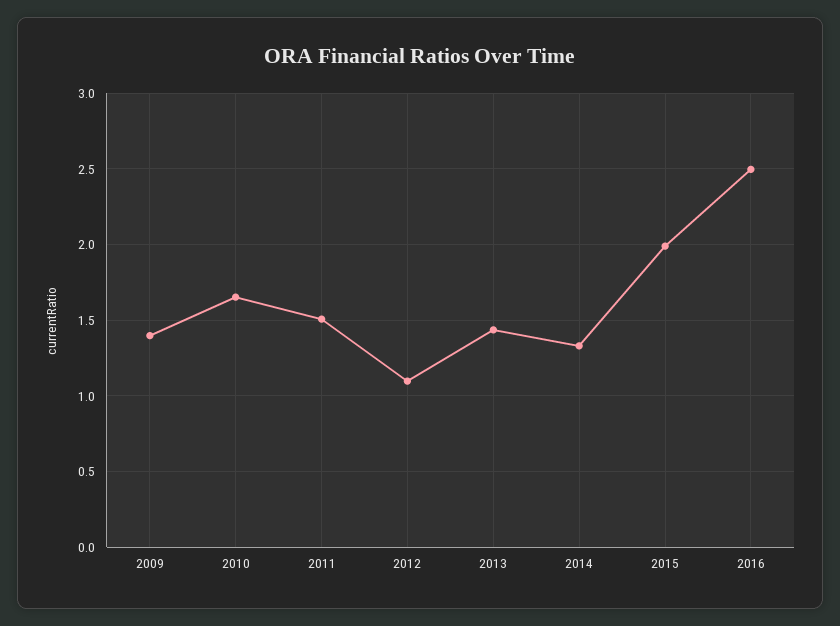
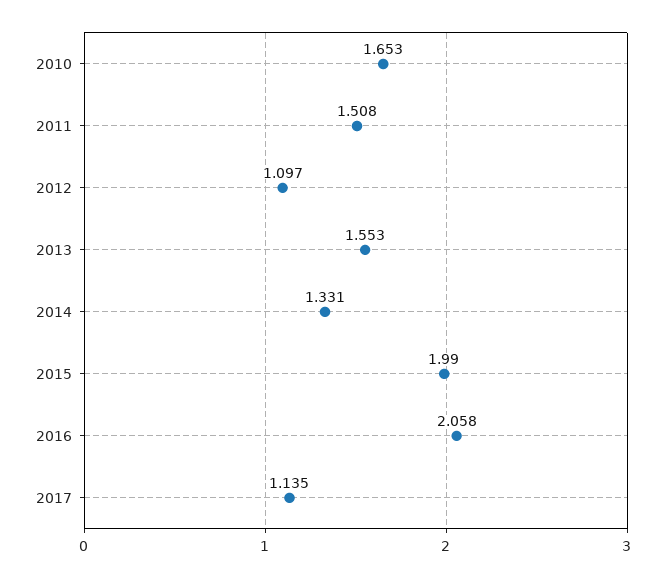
2009: 1.4 -> none
2013: 1.45 -> 1.553
2016: 2.5 -> 2.058
2017: none -> 1.135

